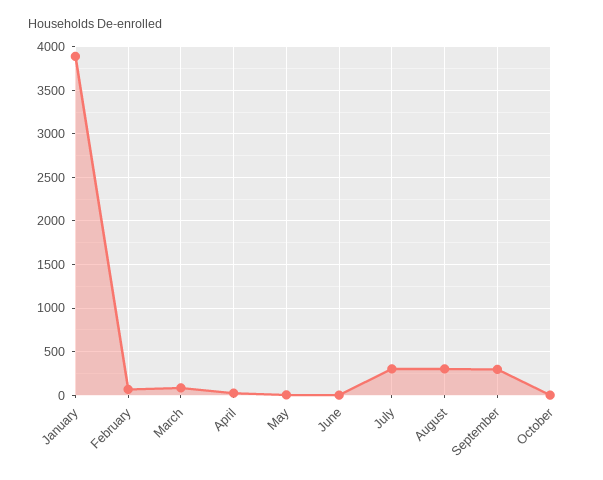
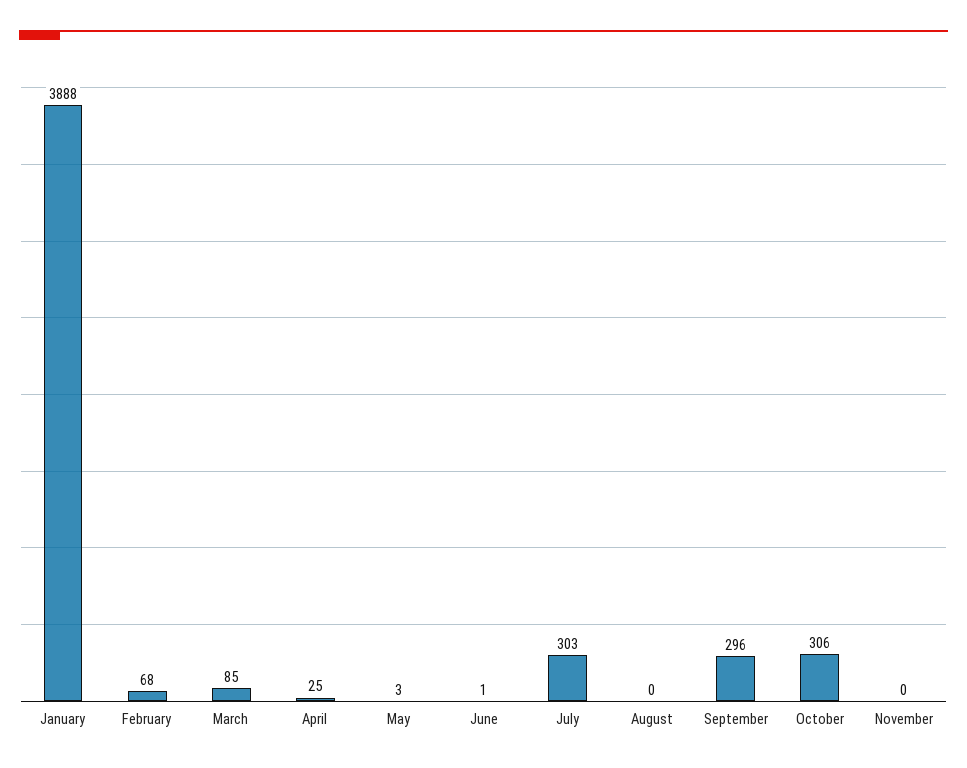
August: 300 -> 0
October: 0 -> 306
November: none -> 0

